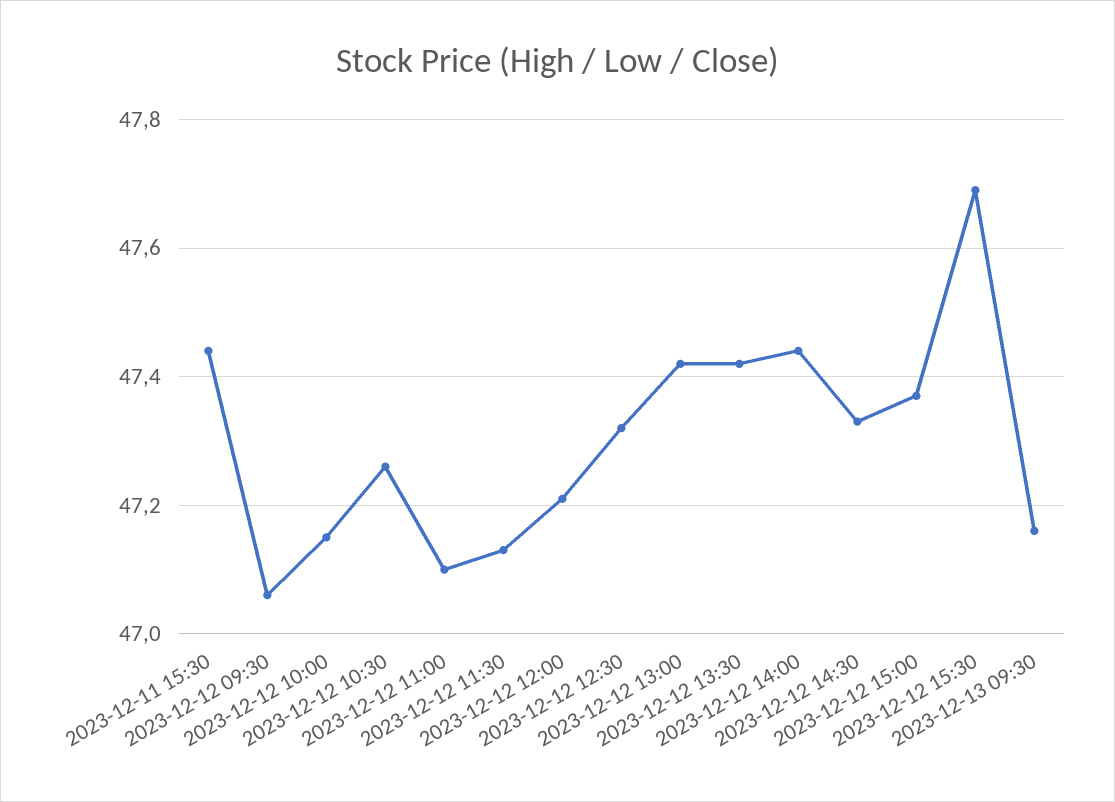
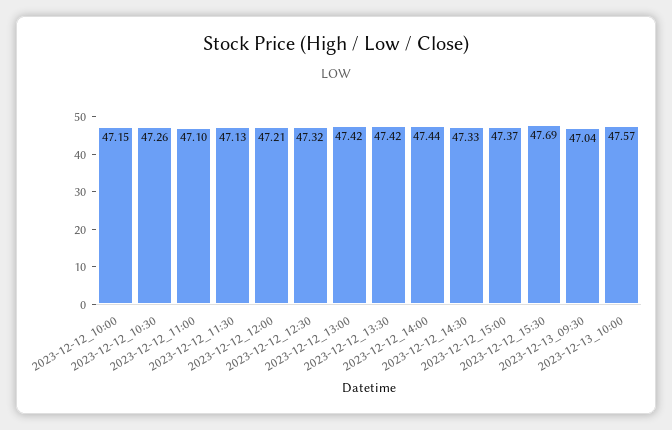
2023-12-11 15:30: 47.45 -> none
2023-12-12 09:30: 47.05 -> none
2023-12-13 09:30: 47.15 -> 47.04
2023-12-13_10:00: none -> 47.57

